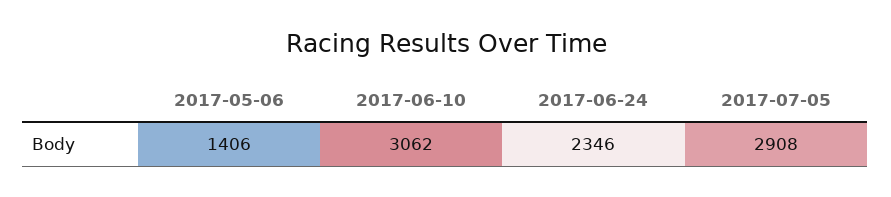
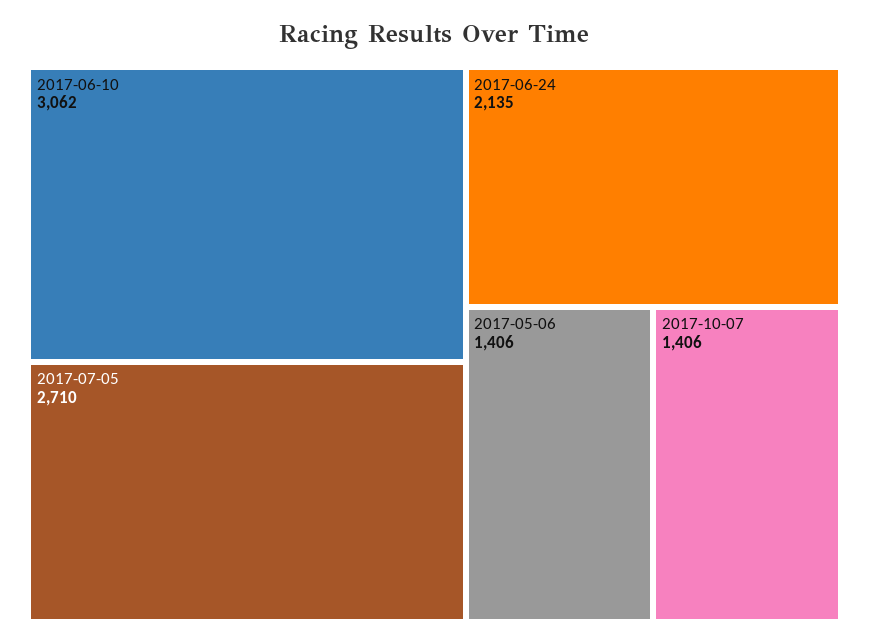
2017-06-24: 2346 -> 2135
2017-07-05: 2908 -> 2710
2017-10-07: none -> 1406

